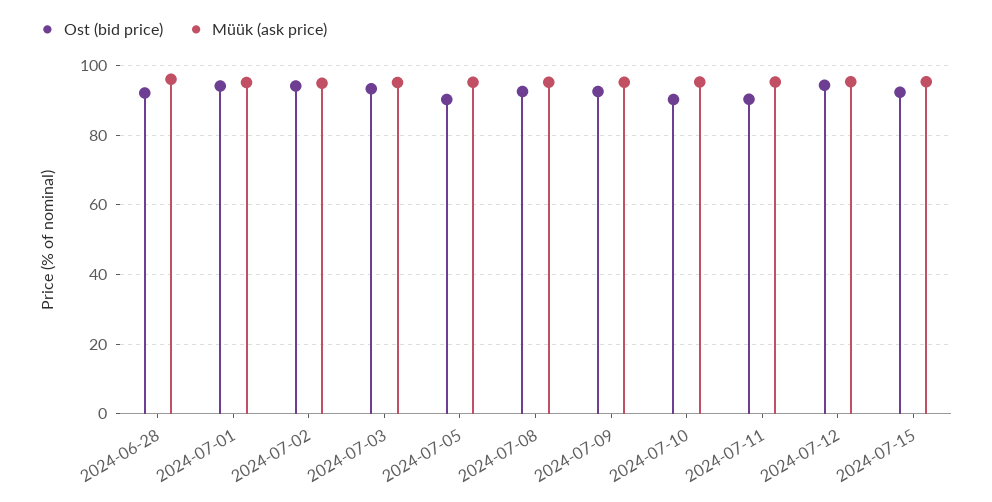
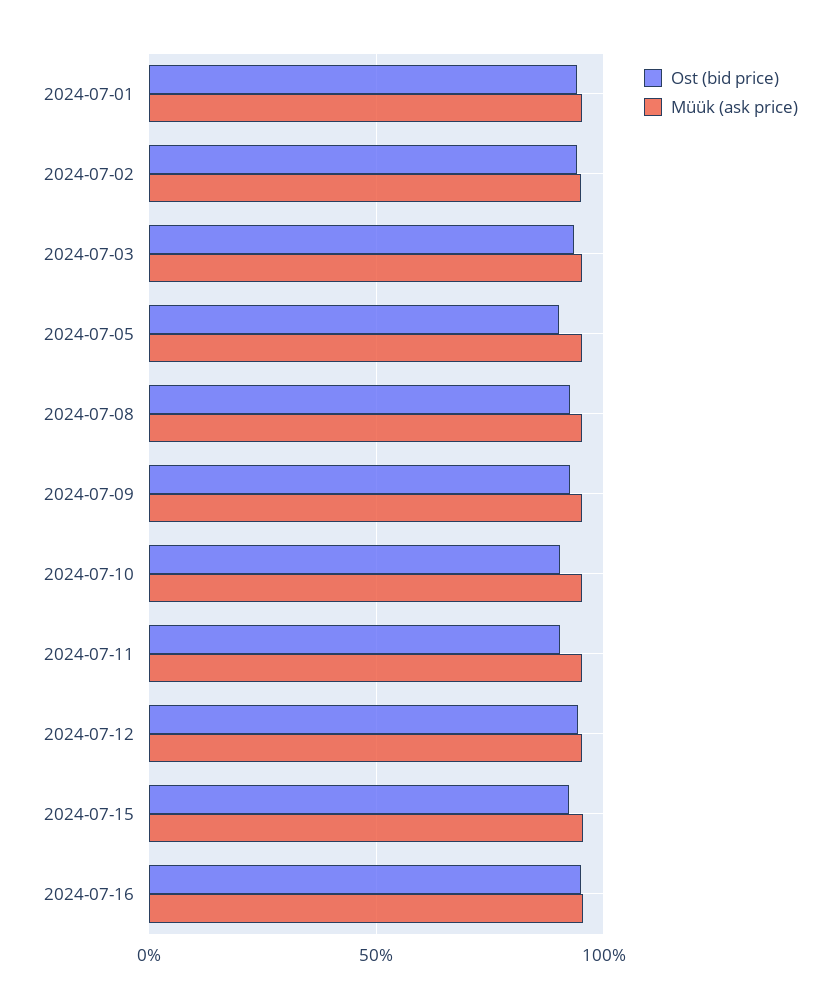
Ost (bid price), 2024-06-28: 92 -> none
Müük (ask price), 2024-06-28: 96 -> none
Ost (bid price), 2024-07-16: none -> 95
Müük (ask price), 2024-07-16: none -> 95

